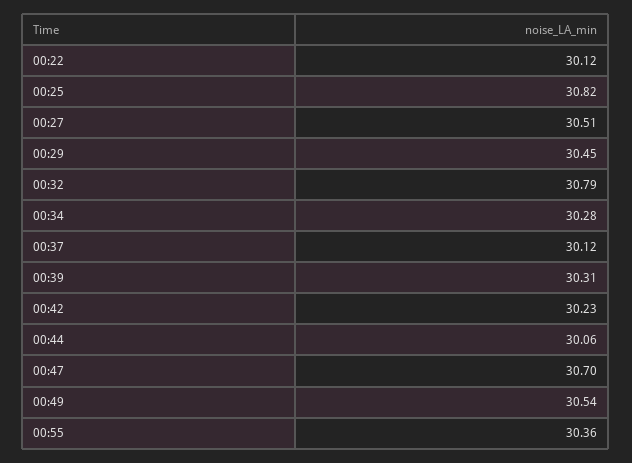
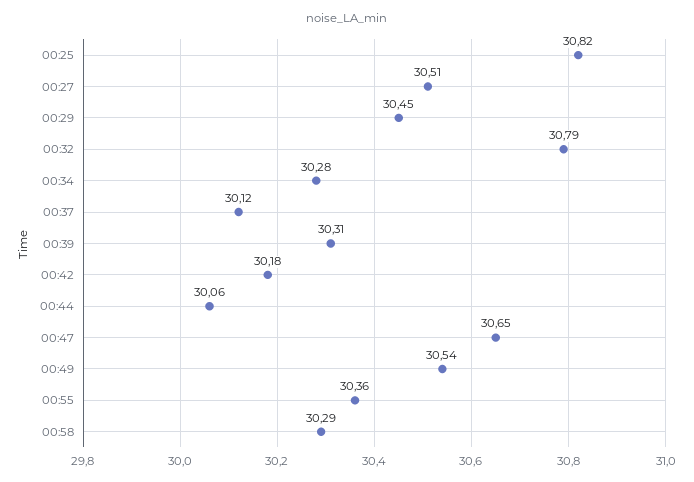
00:22: 30.12 -> none
00:42: 30.23 -> 30.18
00:47: 30.7 -> 30.65
00:58: none -> 30.29

